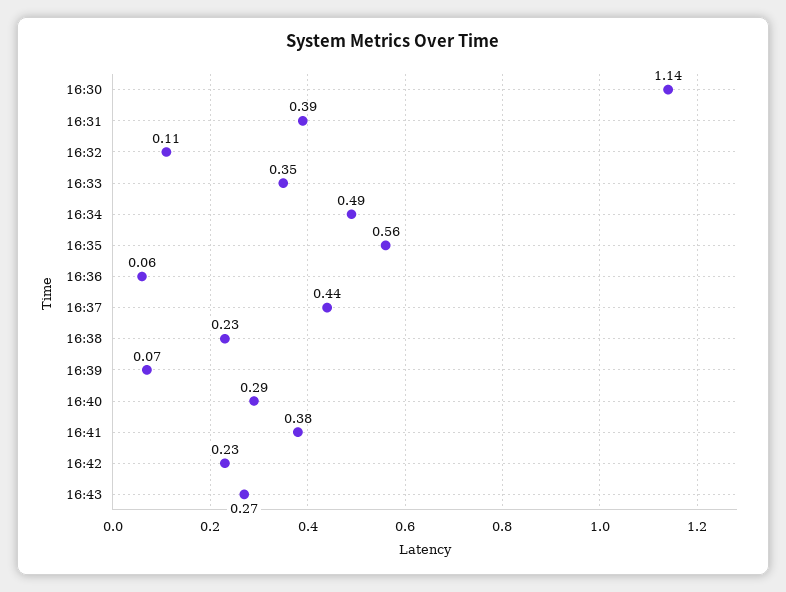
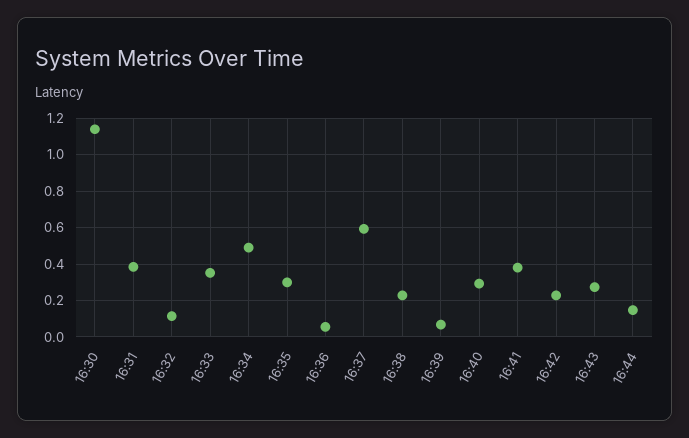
16:35: 0.56 -> 0.3
16:37: 0.44 -> 0.6
16:44: none -> 0.15

